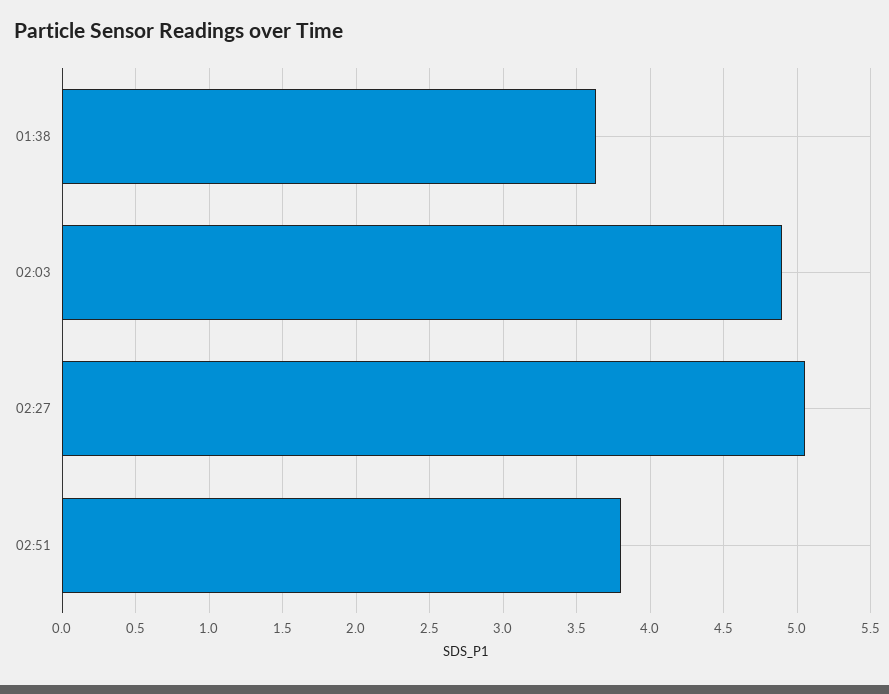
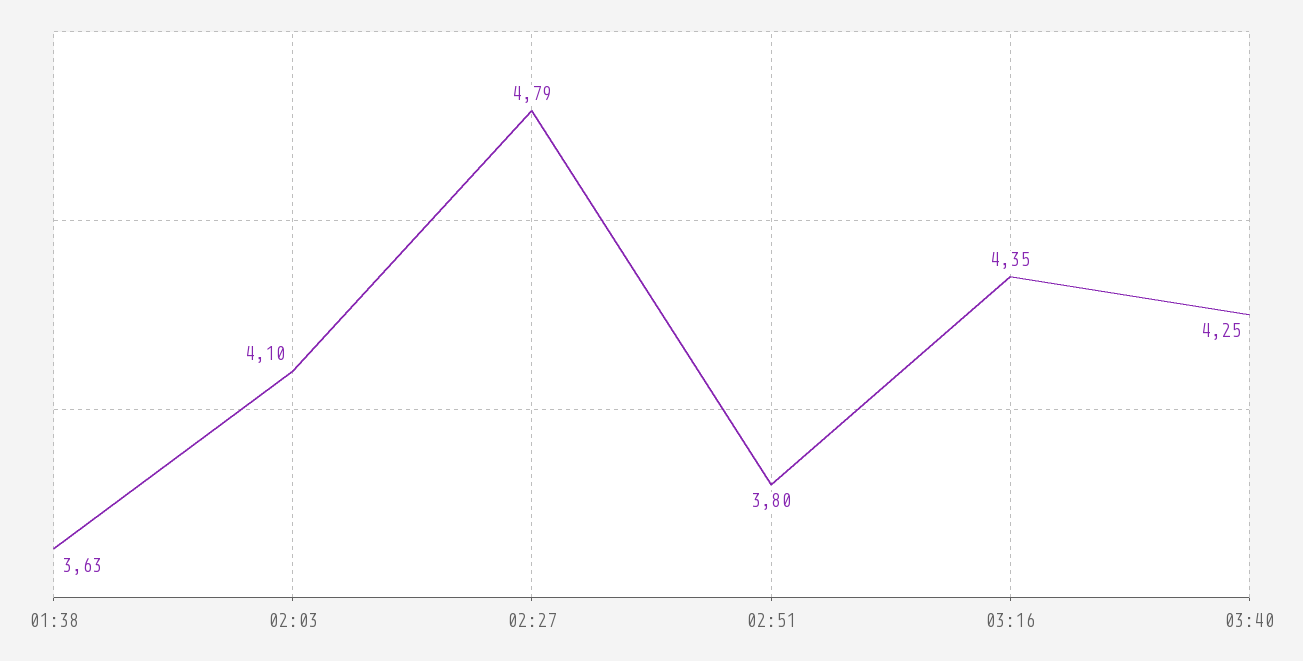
02:03: 4.9 -> 4.1
02:27: 5.05 -> 4.79
03:16: none -> 4.35
03:40: none -> 4.25

